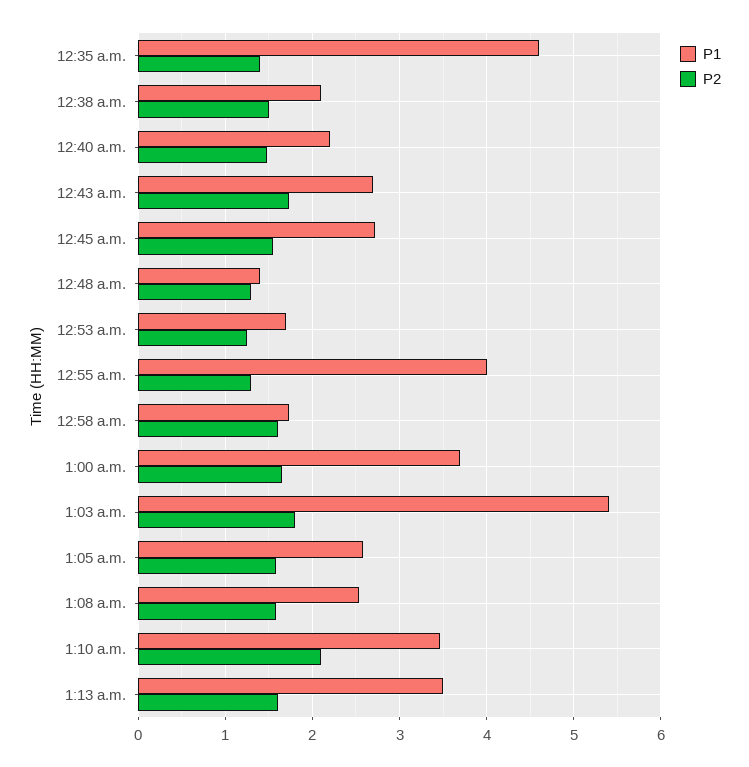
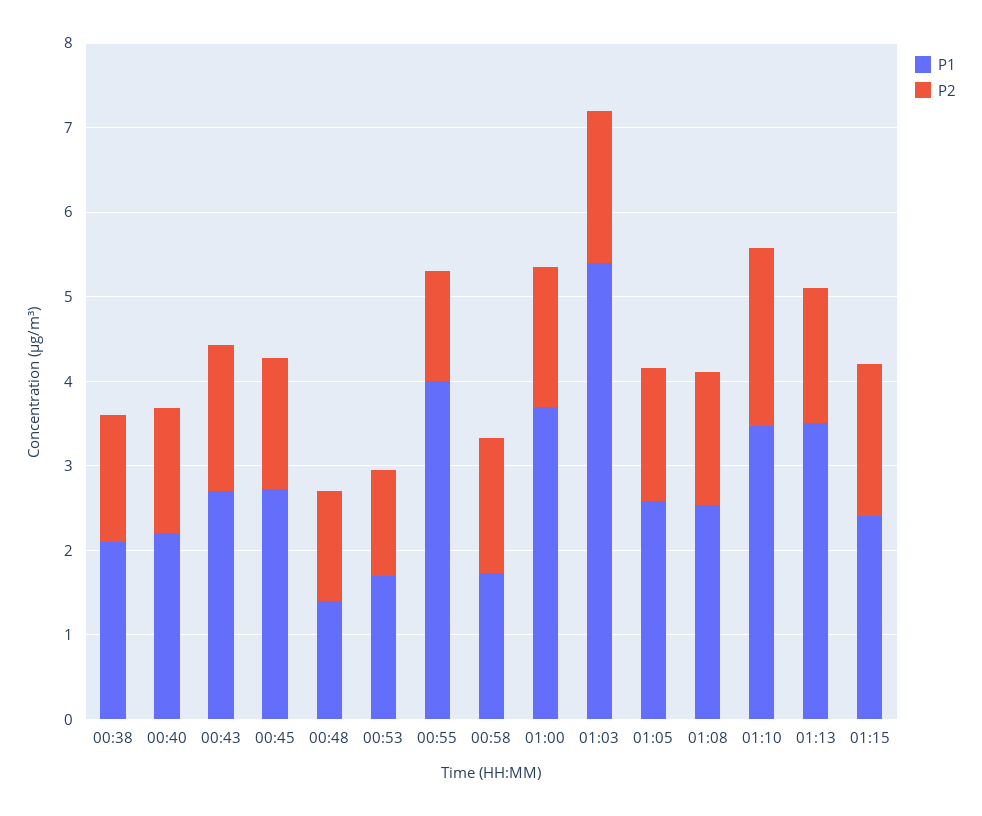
P1, 12:35 a.m.: 4.6 -> none
P2, 12:35 a.m.: 1.4 -> none
P1, 01:15: none -> 2.4
P2, 01:15: none -> 1.8

